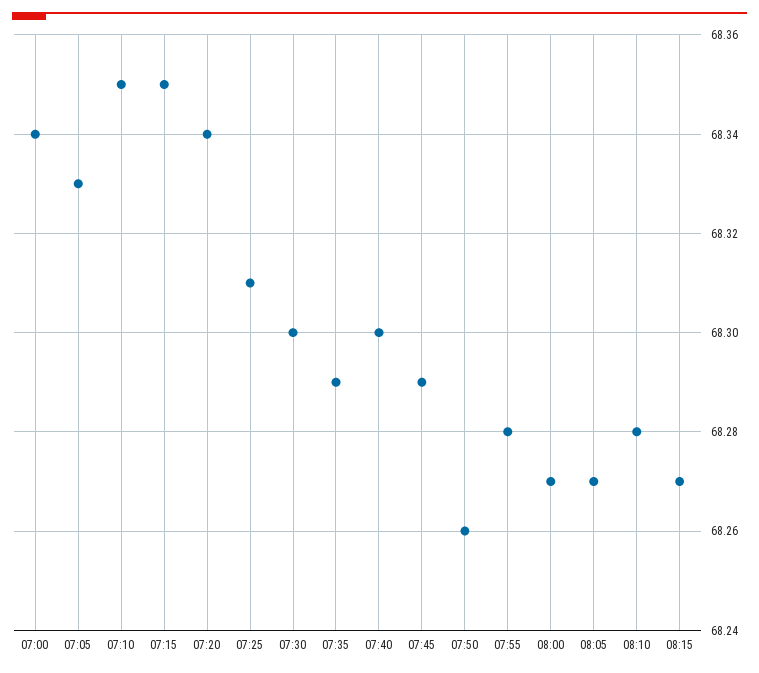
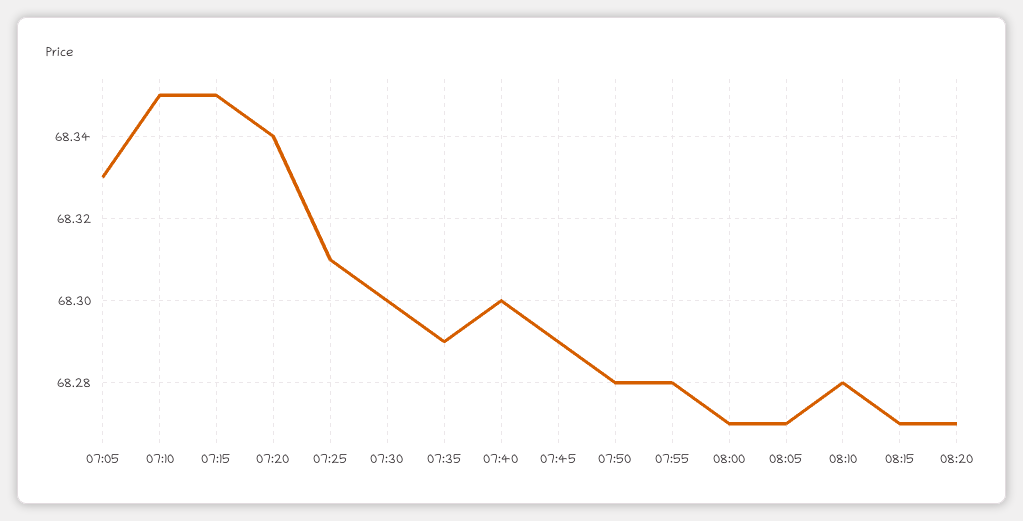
07:00: 68.34 -> none
07:50: 68.26 -> 68.28
08:20: none -> 68.27

